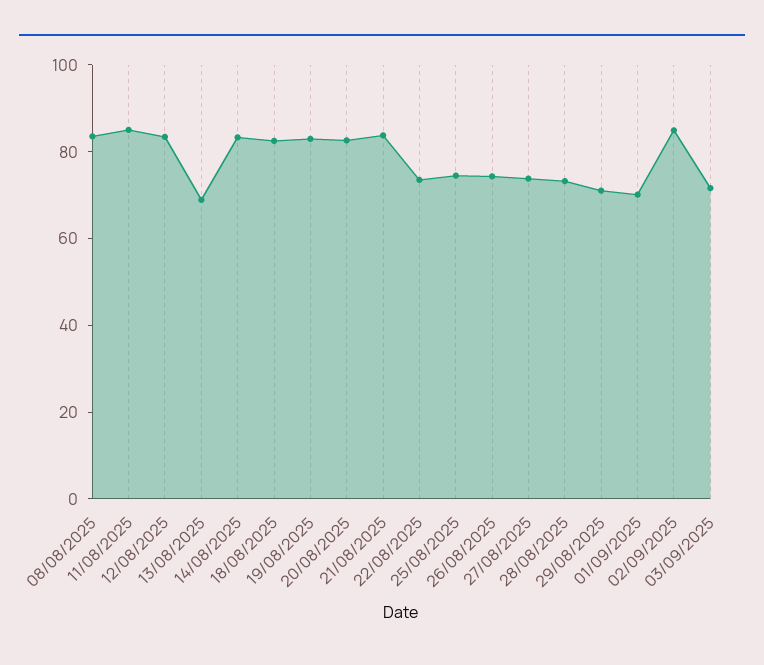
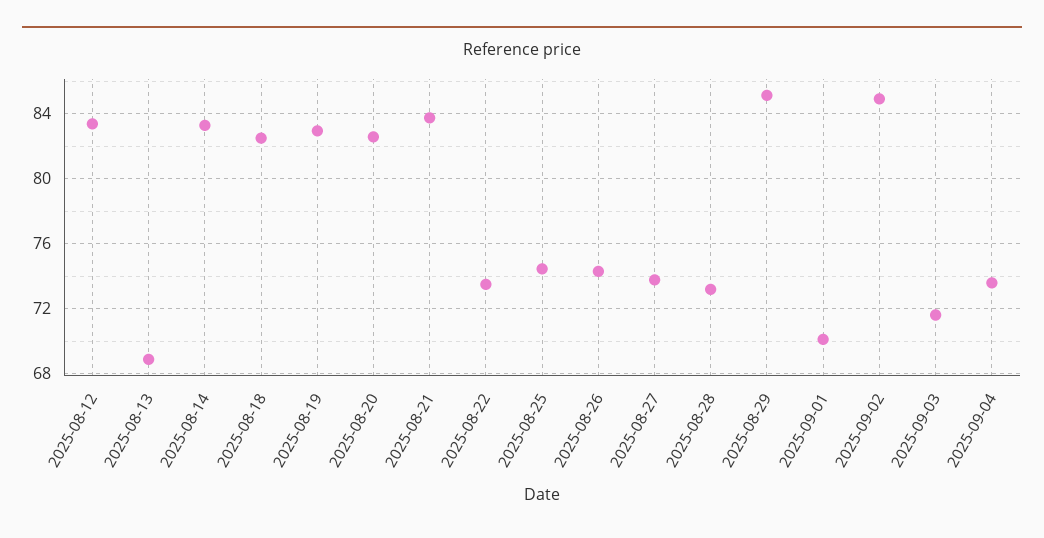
08/08/2025: 85 -> none
11/08/2025: 85 -> none
29/08/2025: 70 -> 85
2025-09-04: none -> 73.5

